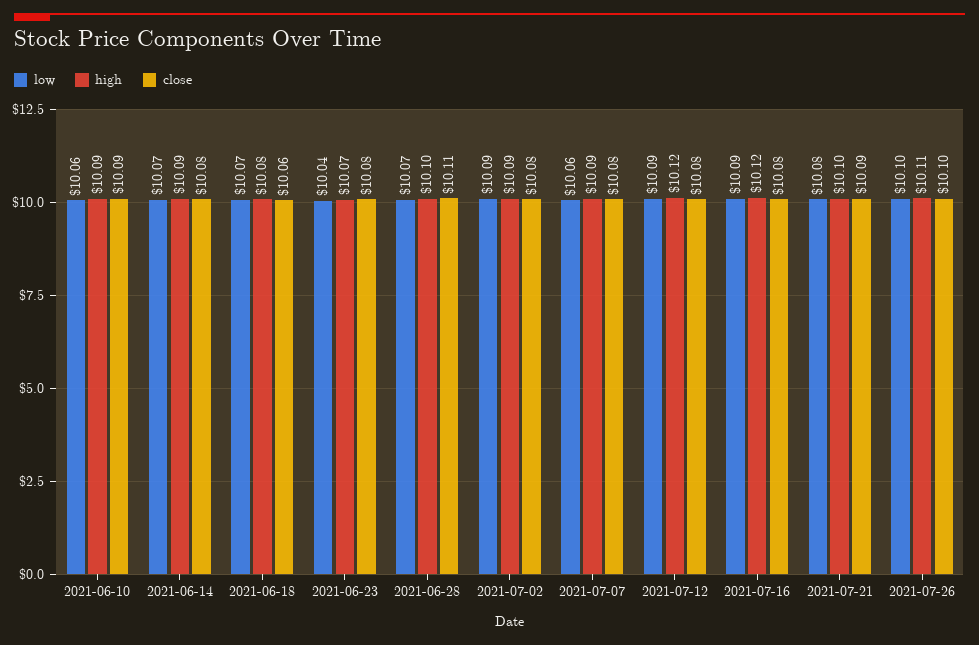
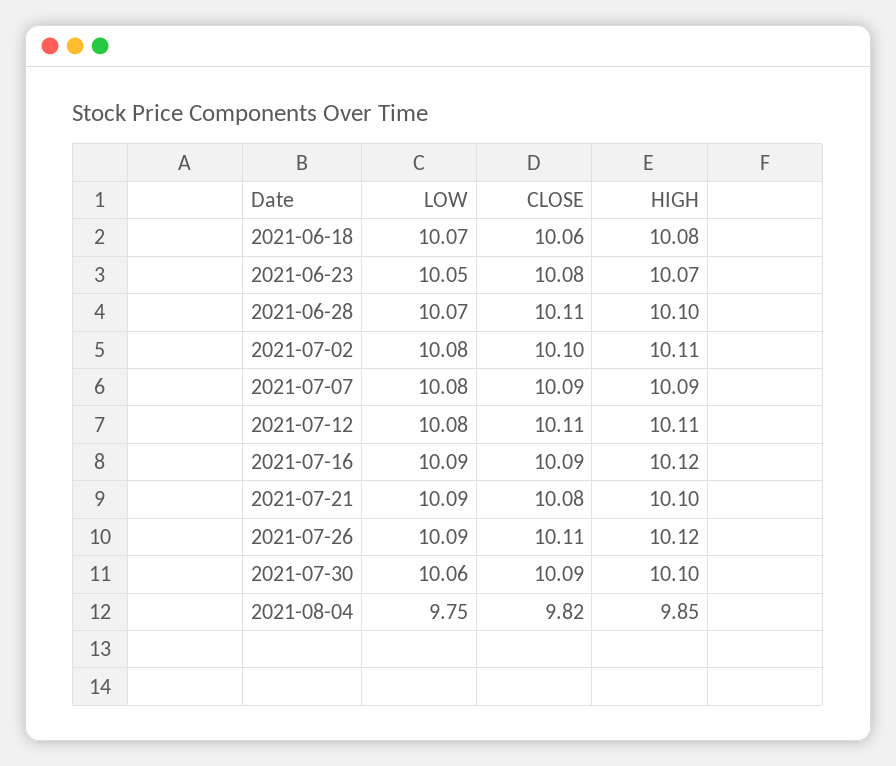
low, 2021-06-10: 10.06 -> none
high, 2021-06-10: 10.09 -> none
close, 2021-06-10: 10.09 -> none
low, 2021-06-14: 10.07 -> none
high, 2021-06-14: 10.09 -> none
close, 2021-06-14: 10.08 -> none
low, 2021-06-23: 10.04 -> 10.05
low, 2021-07-02: 10.09 -> 10.08
high, 2021-07-02: 10.09 -> 10.11
close, 2021-07-02: 10.08 -> 10.1
low, 2021-07-07: 10.06 -> 10.08
close, 2021-07-07: 10.08 -> 10.09
low, 2021-07-12: 10.09 -> 10.08
high, 2021-07-12: 10.12 -> 10.11
close, 2021-07-12: 10.08 -> 10.11
close, 2021-07-16: 10.08 -> 10.09
low, 2021-07-21: 10.08 -> 10.09
close, 2021-07-21: 10.09 -> 10.08
low, 2021-07-26: 10.1 -> 10.09
high, 2021-07-26: 10.11 -> 10.12
close, 2021-07-26: 10.1 -> 10.11
low, 2021-07-30: none -> 10.06
close, 2021-07-30: none -> 10.09
high, 2021-07-30: none -> 10.1
low, 2021-08-04: none -> 9.75
close, 2021-08-04: none -> 9.82
high, 2021-08-04: none -> 9.85

